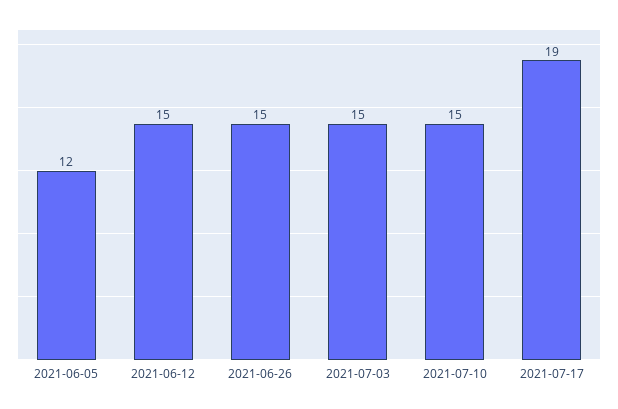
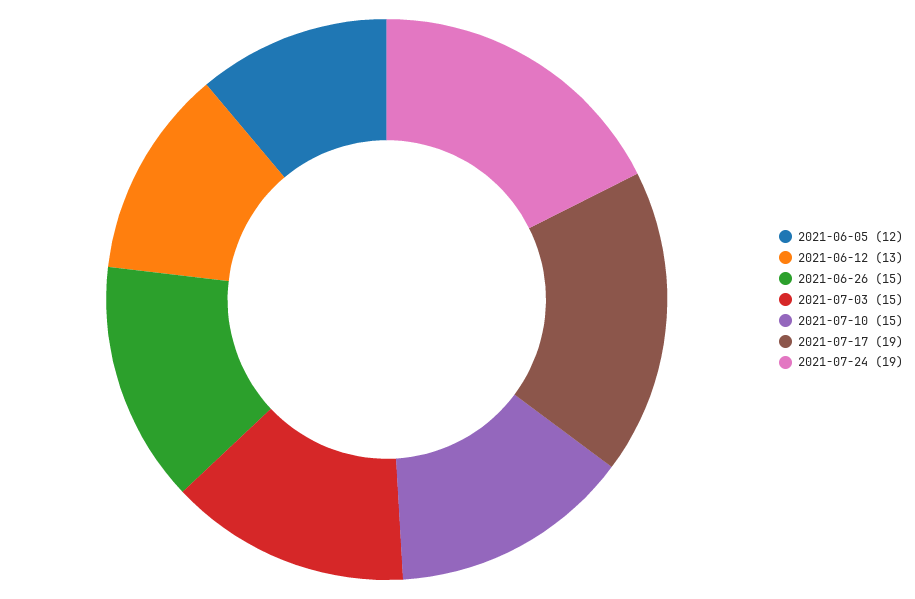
2021-06-12: 15 -> 13
2021-07-24: none -> 19

